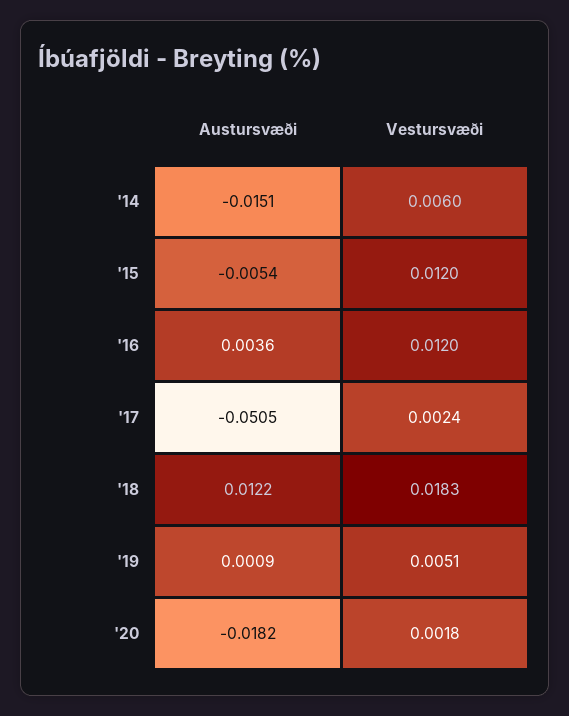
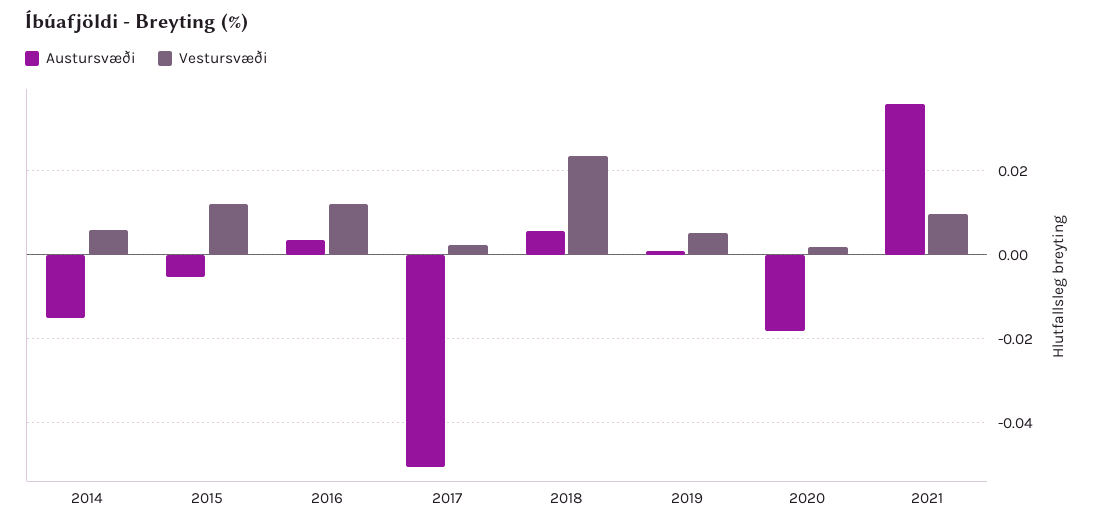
Austursvæði, '18: 0.0122 -> 0.006
Vestursvæði, '18: 0.0183 -> 0.024
Austursvæði, 2021: none -> 0.036
Vestursvæði, 2021: none -> 0.01

